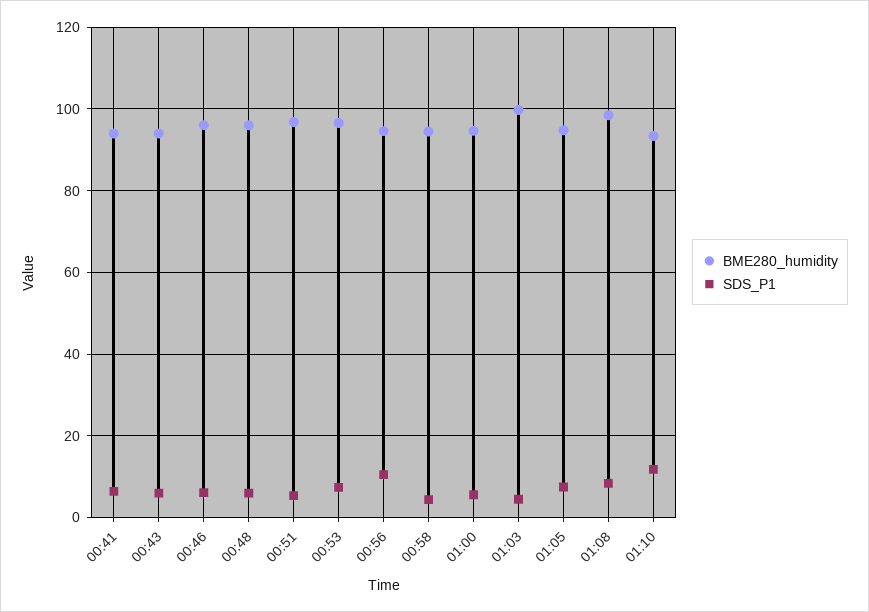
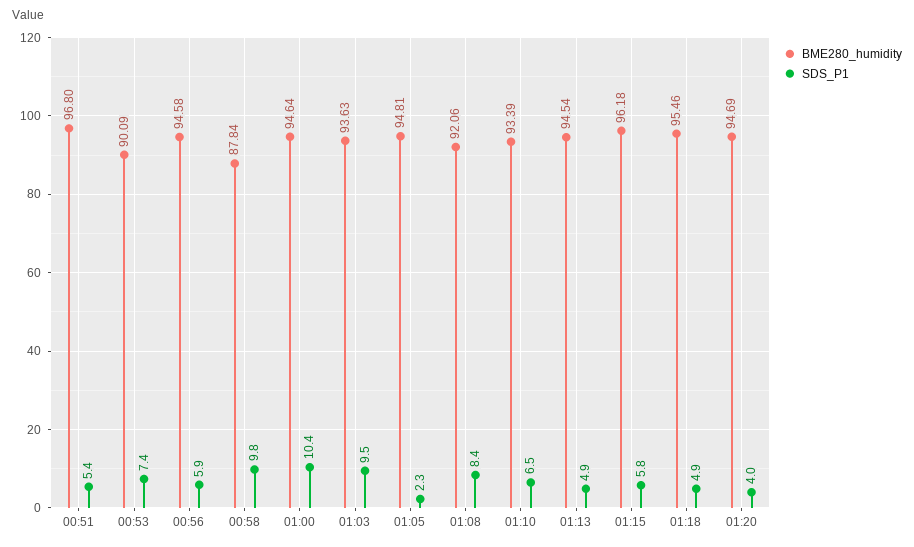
BME280_humidity, 00:41: 94 -> none
SDS_P1, 00:41: 6 -> none
BME280_humidity, 00:43: 94 -> none
SDS_P1, 00:43: 6 -> none
BME280_humidity, 00:46: 96 -> none
SDS_P1, 00:46: 6 -> none
BME280_humidity, 00:48: 96 -> none
SDS_P1, 00:48: 6 -> none
BME280_humidity, 00:53: 96 -> 90.09
SDS_P1, 00:56: 10 -> 5.9
BME280_humidity, 00:58: 94 -> 87.84
SDS_P1, 00:58: 4 -> 9.8
SDS_P1, 01:00: 6 -> 10.4
BME280_humidity, 01:03: 100 -> 93.63
SDS_P1, 01:03: 4 -> 9.5
SDS_P1, 01:05: 8 -> 2.3
BME280_humidity, 01:08: 98 -> 92.06
SDS_P1, 01:10: 12 -> 6.5
BME280_humidity, 01:13: none -> 94.54
SDS_P1, 01:13: none -> 4.9
BME280_humidity, 01:15: none -> 96.18
SDS_P1, 01:15: none -> 5.8
BME280_humidity, 01:18: none -> 95.46
SDS_P1, 01:18: none -> 4.9
BME280_humidity, 01:20: none -> 94.69
SDS_P1, 01:20: none -> 4

